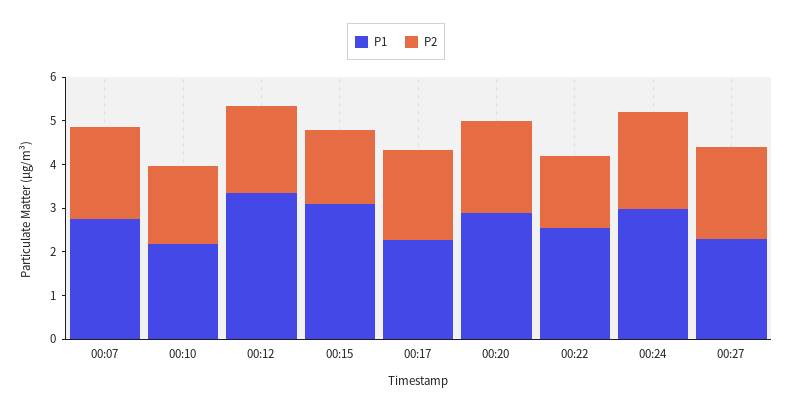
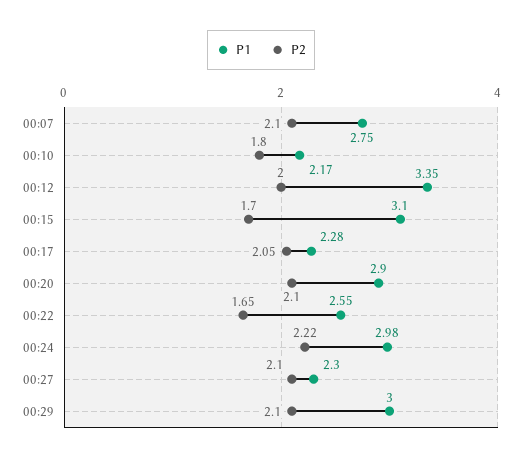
P1, 00:29: none -> 3
P2, 00:29: none -> 2.1

